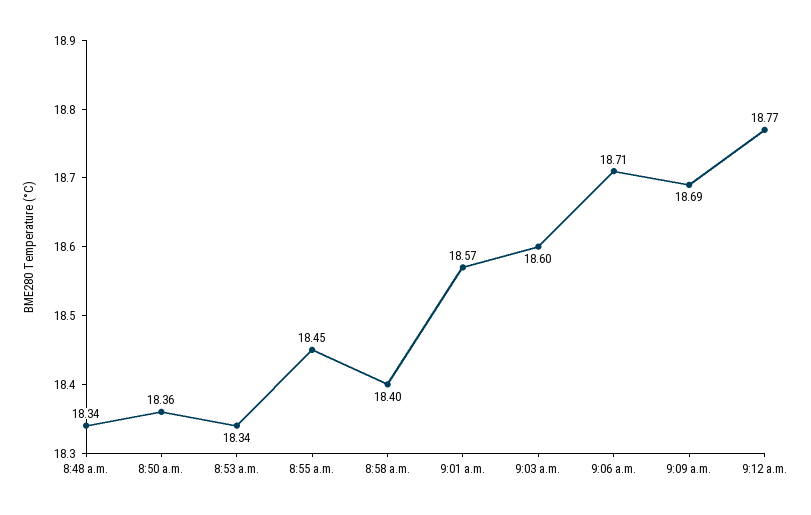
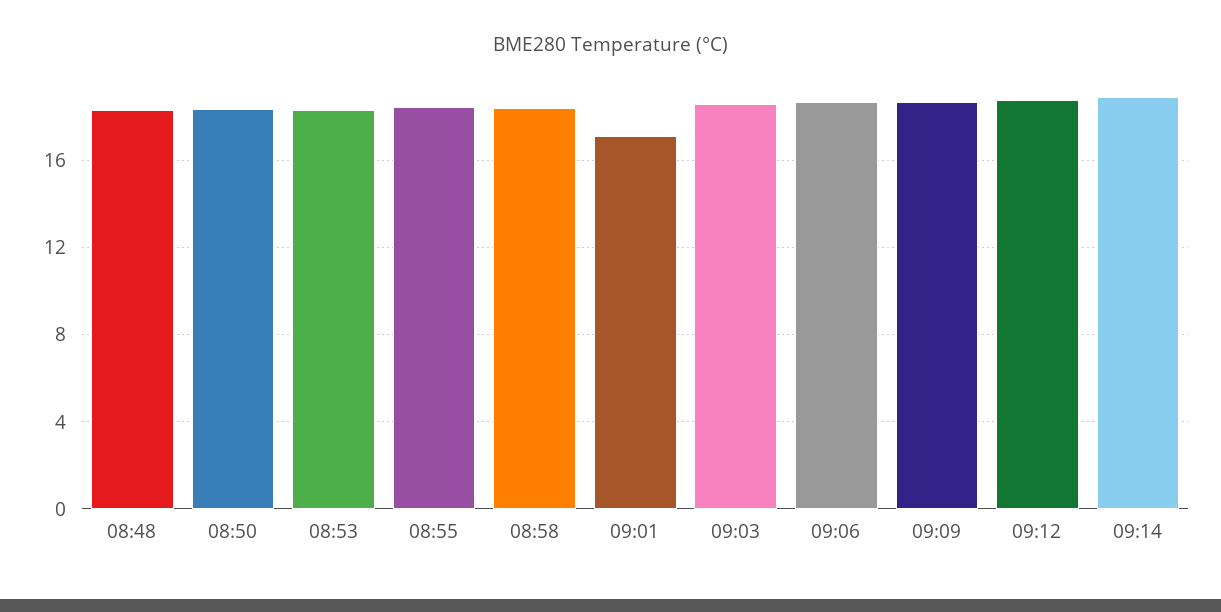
9:01 a.m.: 18.57 -> 17
09:14: none -> 19

